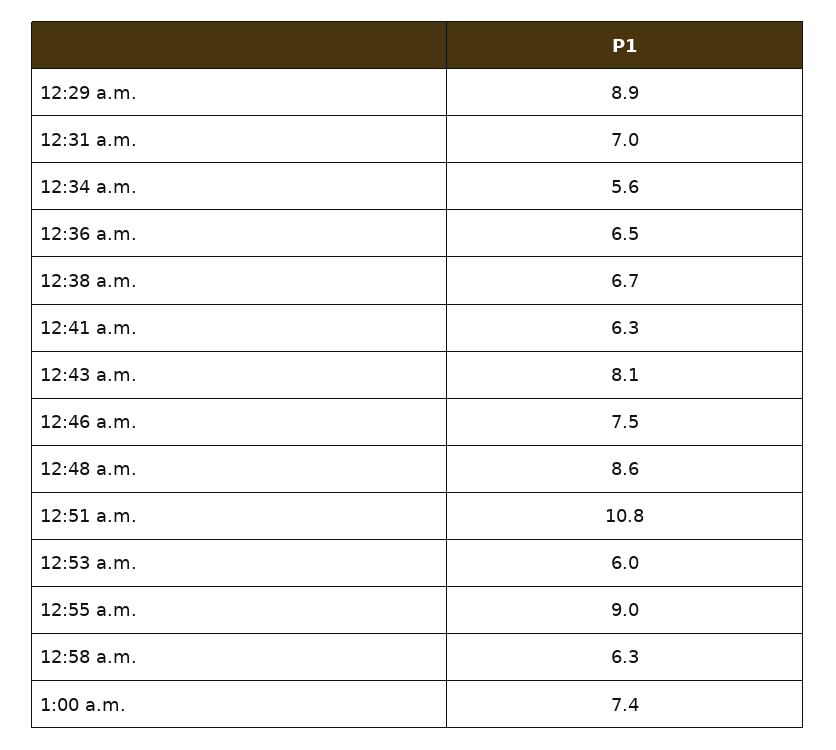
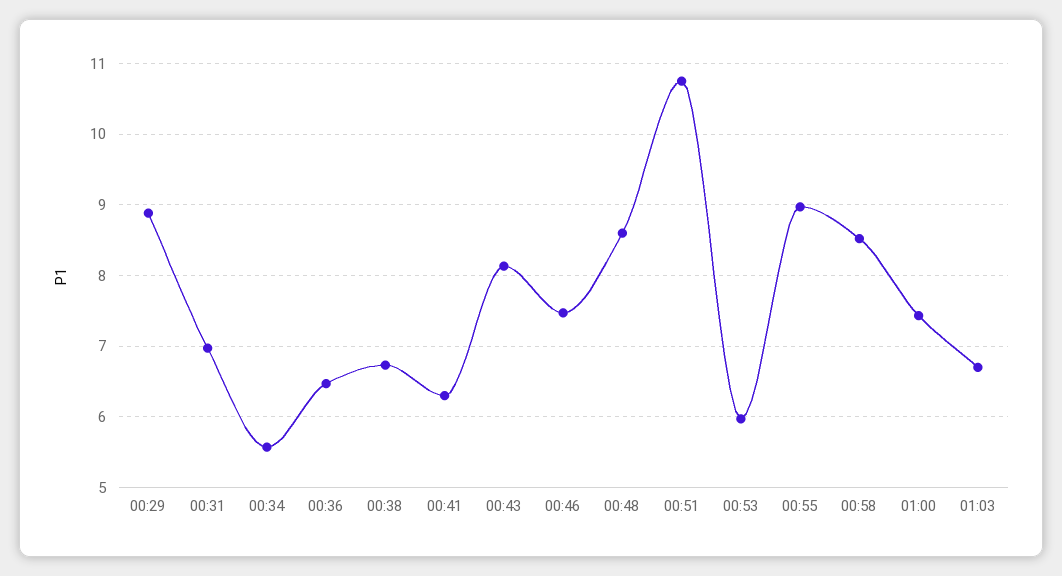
12:58 a.m.: 6.3 -> 8.5
01:03: none -> 6.7

